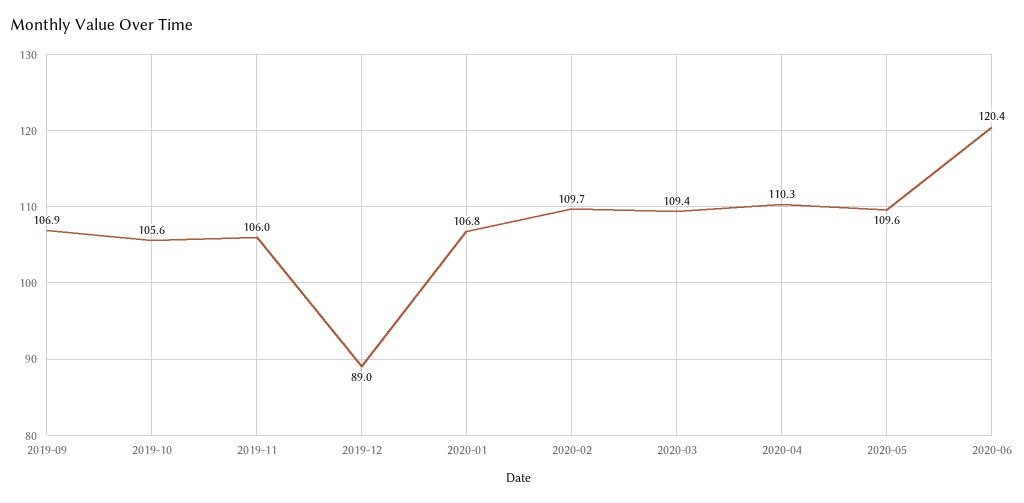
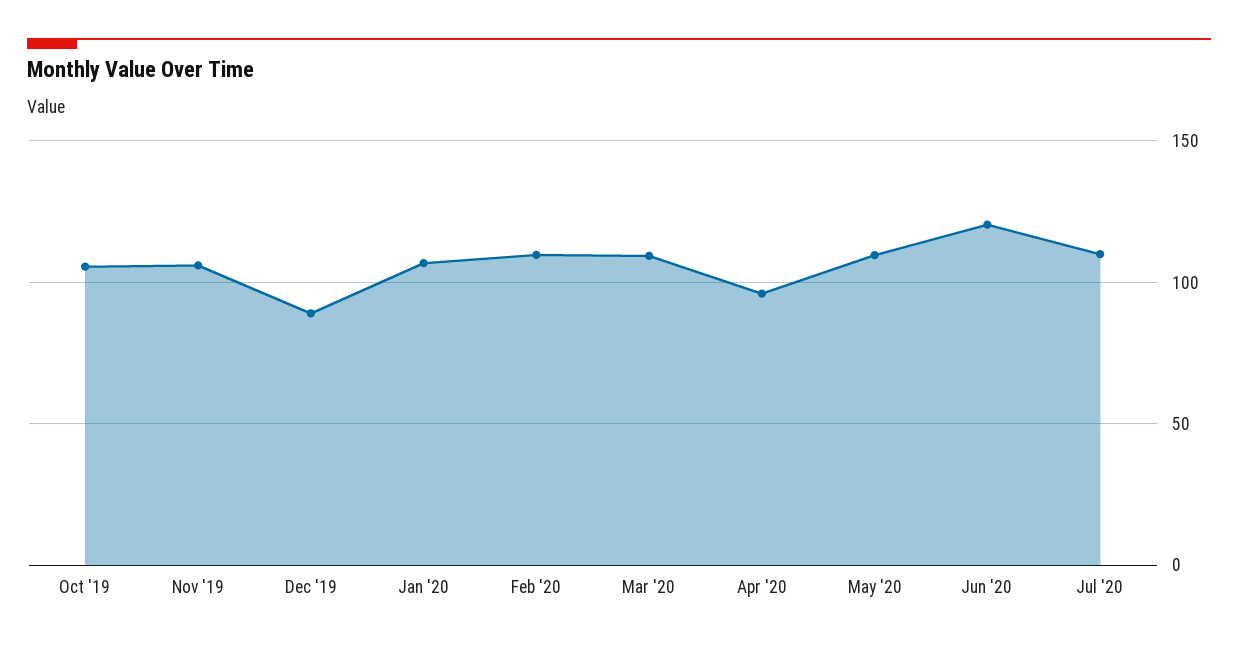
2019-09: 106.9 -> none
2020-04: 110.3 -> 95
Jul '20: none -> 110

